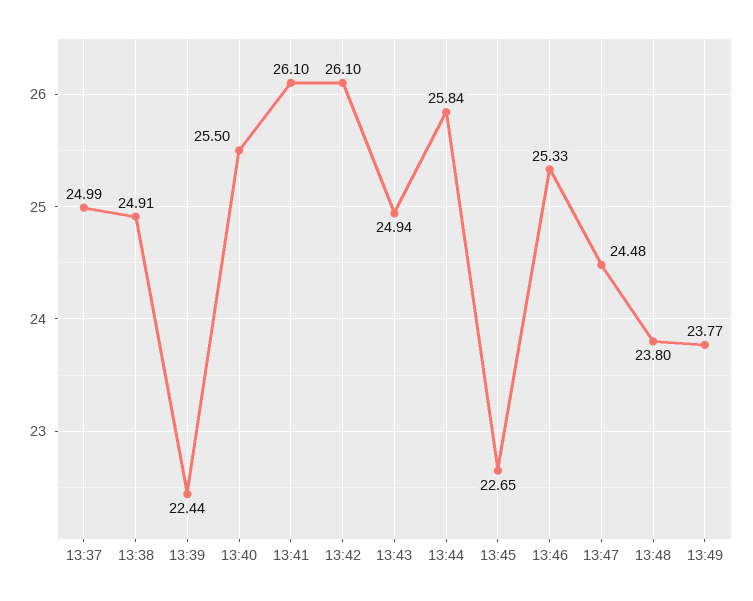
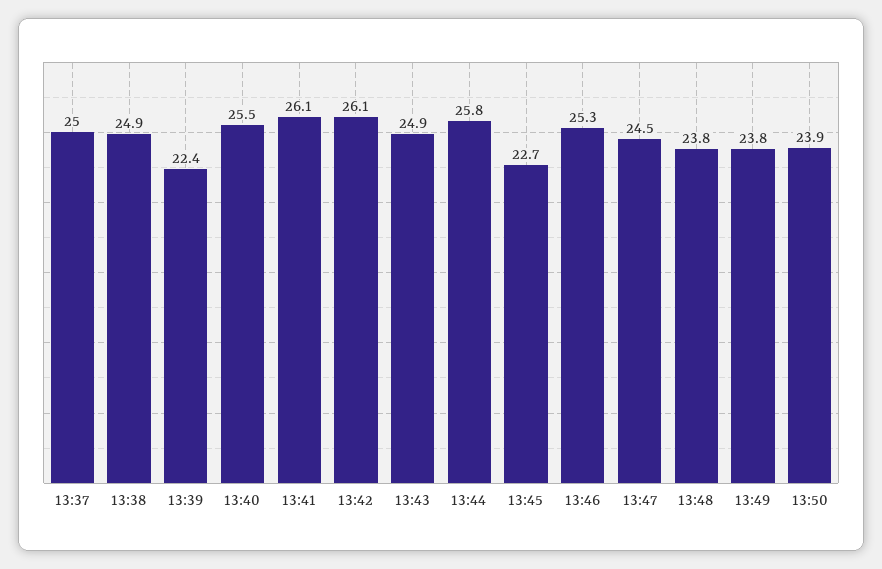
13:50: none -> 23.9

